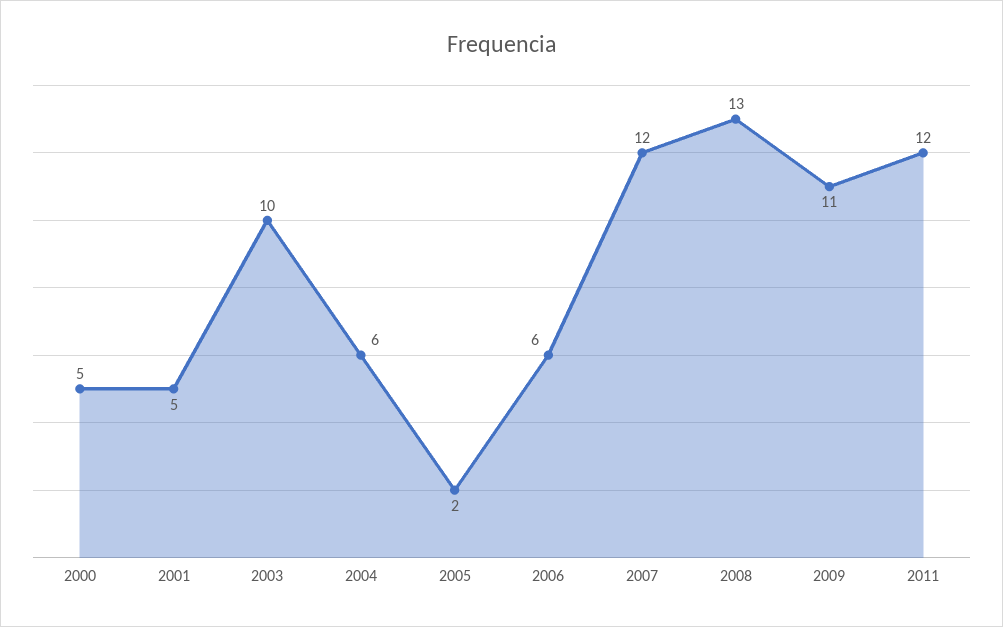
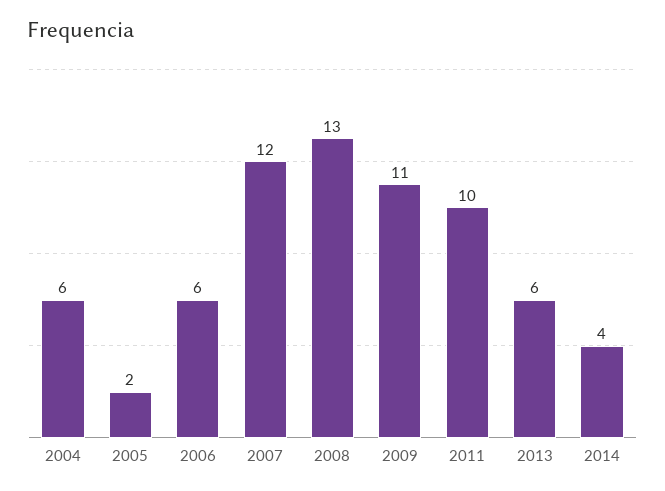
2000: 5 -> none
2001: 5 -> none
2003: 10 -> none
2011: 12 -> 10
2013: none -> 6
2014: none -> 4

